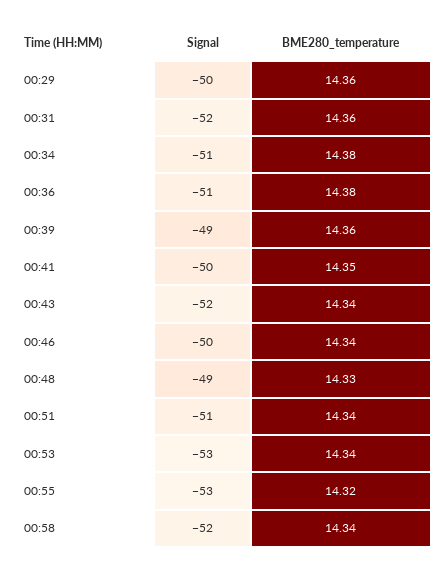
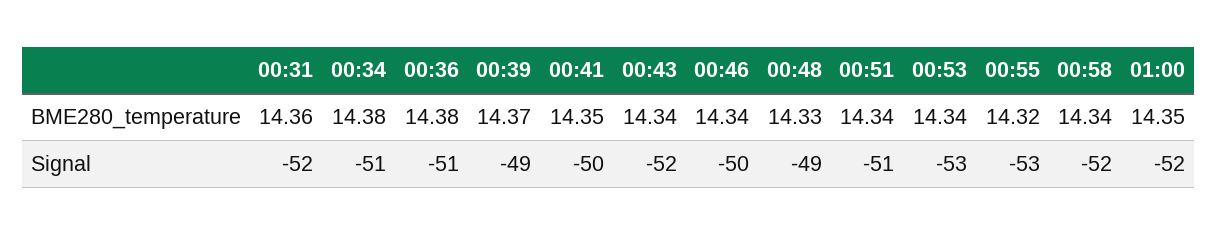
Signal, 00:29: -50 -> none
BME280_temperature, 00:29: 14.36 -> none
BME280_temperature, 00:39: 14.36 -> 14.37
BME280_temperature, 01:00: none -> 14.35
Signal, 01:00: none -> -52

